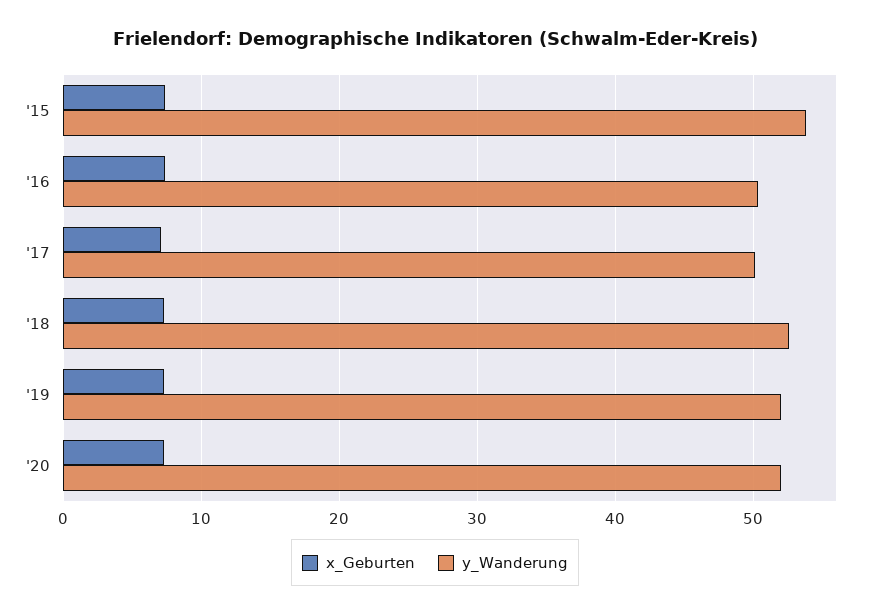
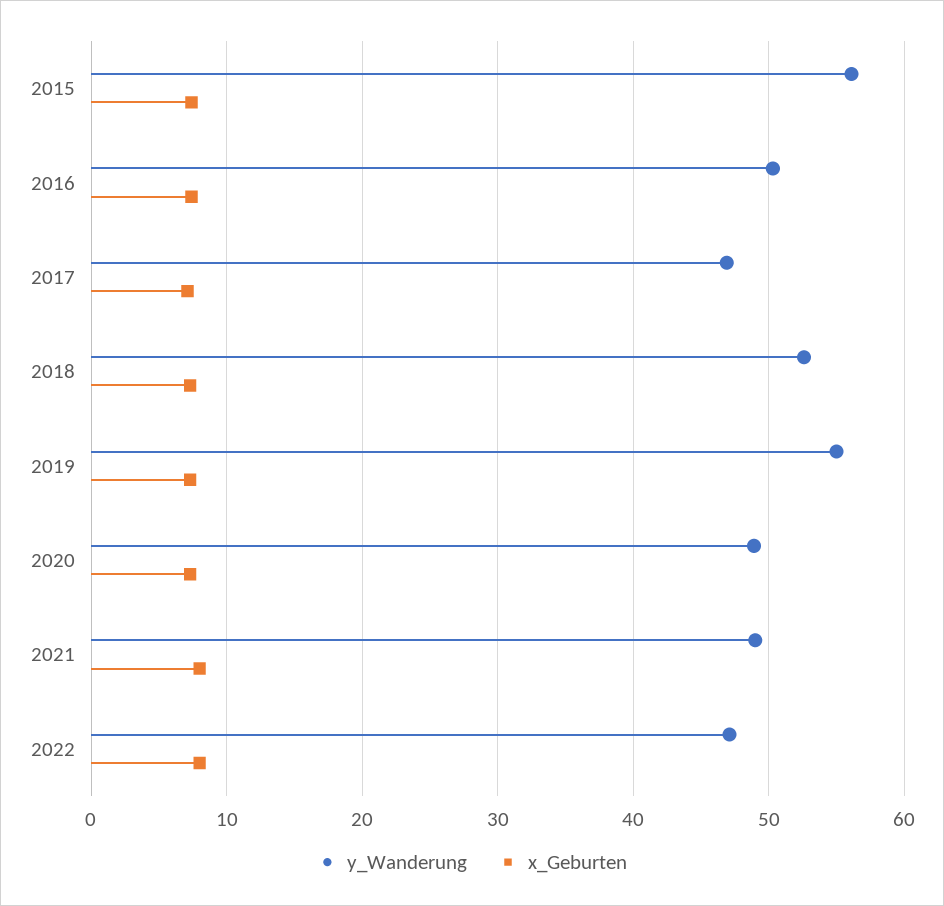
y_Wanderung, '15: 54 -> 56
y_Wanderung, '17: 50 -> 47
y_Wanderung, '19: 52 -> 55
y_Wanderung, '20: 52 -> 49
y_Wanderung, 2021: none -> 49
x_Geburten, 2021: none -> 8
y_Wanderung, 2022: none -> 47
x_Geburten, 2022: none -> 8

